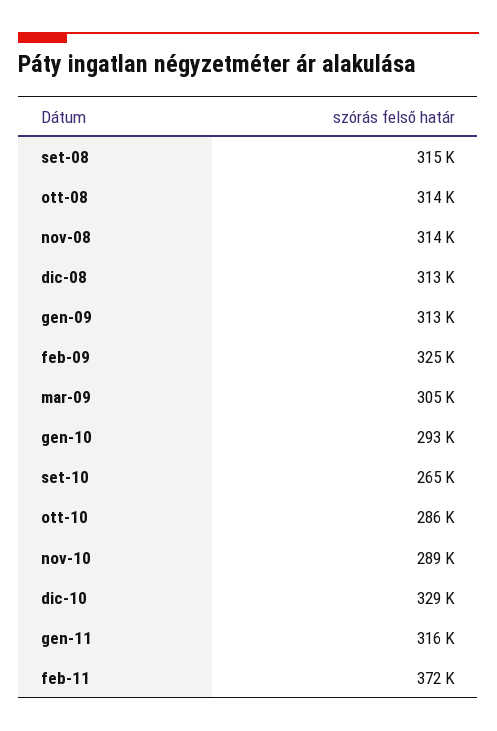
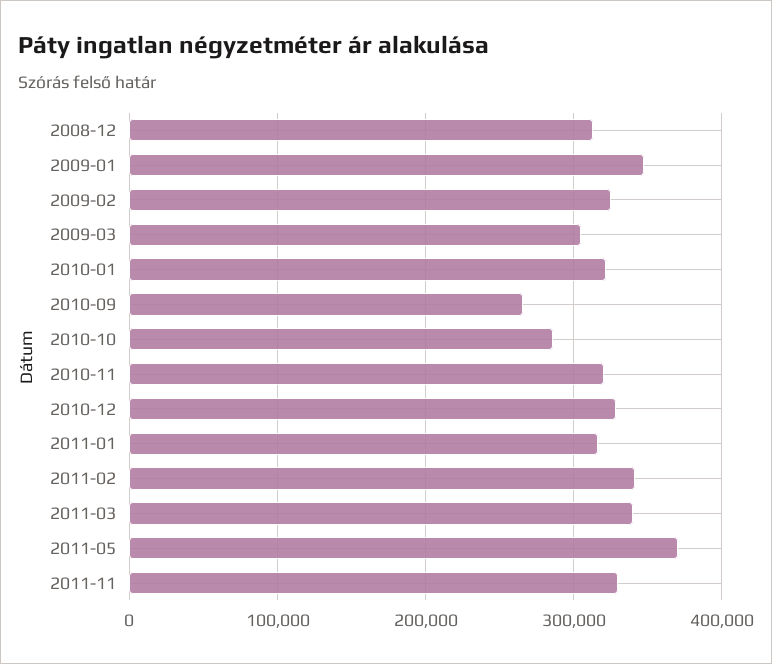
set-08: 315000 -> none
ott-08: 314000 -> none
nov-08: 314000 -> none
gen-09: 313000 -> 350000
gen-10: 293000 -> 320000
nov-10: 289000 -> 320000
feb-11: 372000 -> 340000
2011-03: none -> 340000
2011-05: none -> 370000
2011-11: none -> 330000

